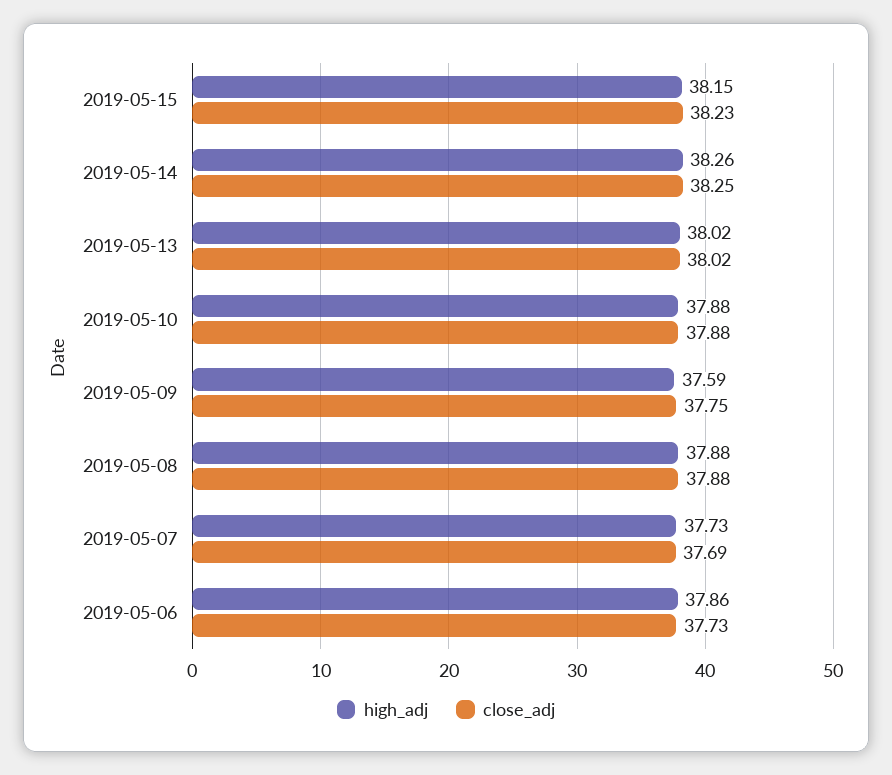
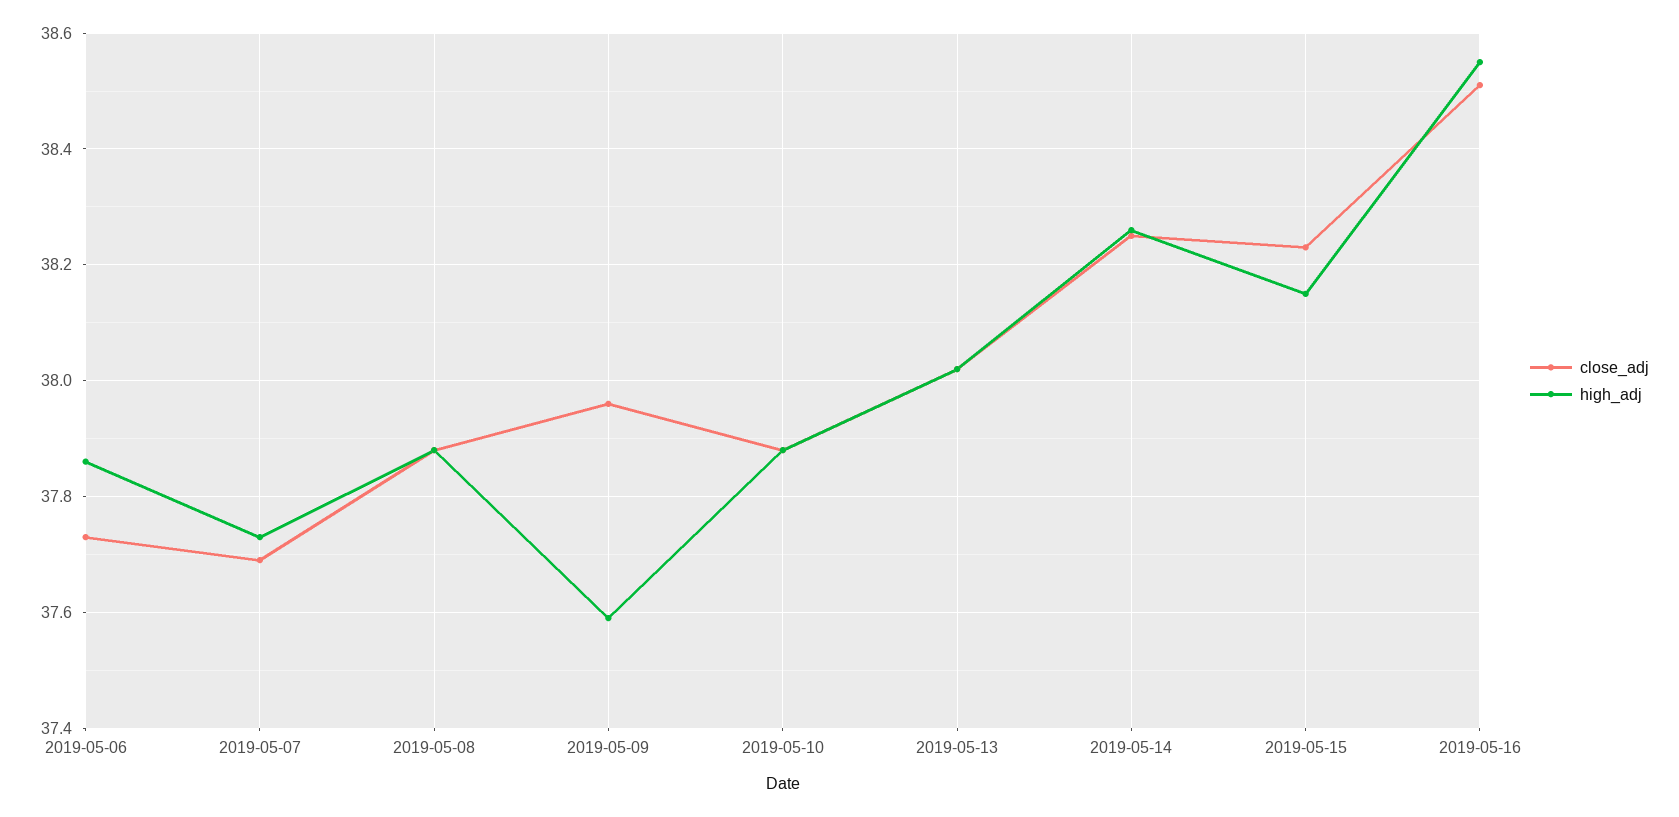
close_adj, 2019-05-09: 37.75 -> 37.95
close_adj, 2019-05-16: none -> 38.5
high_adj, 2019-05-16: none -> 38.55

